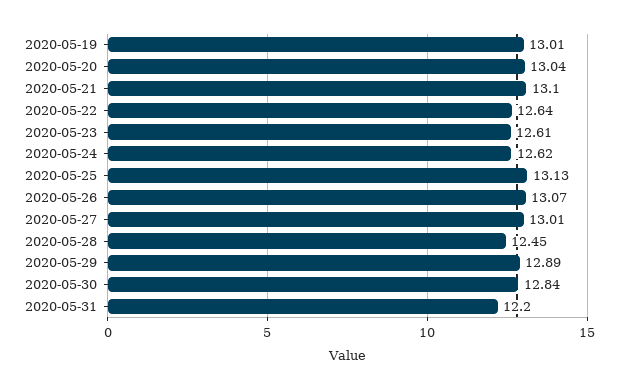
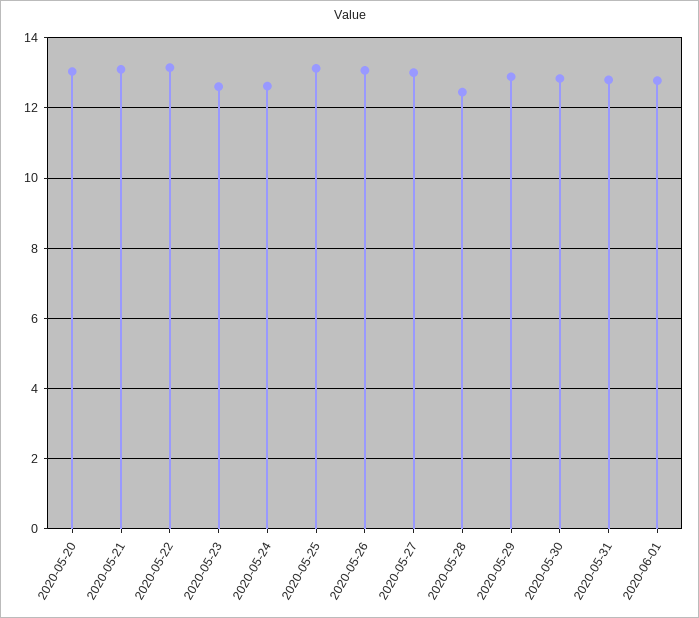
2020-05-19: 13.01 -> none
2020-05-22: 12.64 -> 13.2
2020-05-31: 12.2 -> 12.8
2020-06-01: none -> 12.8

